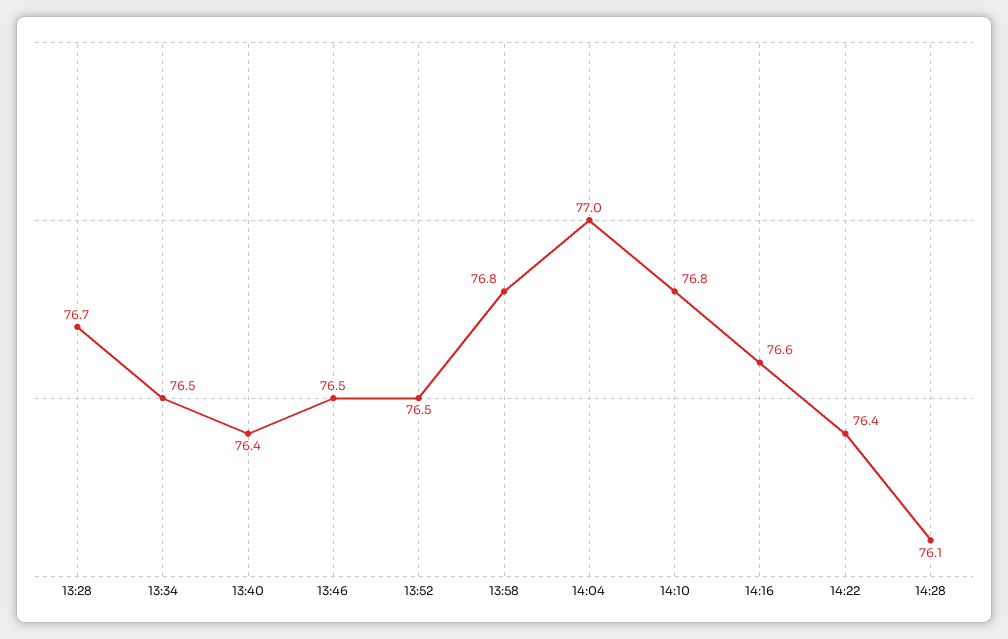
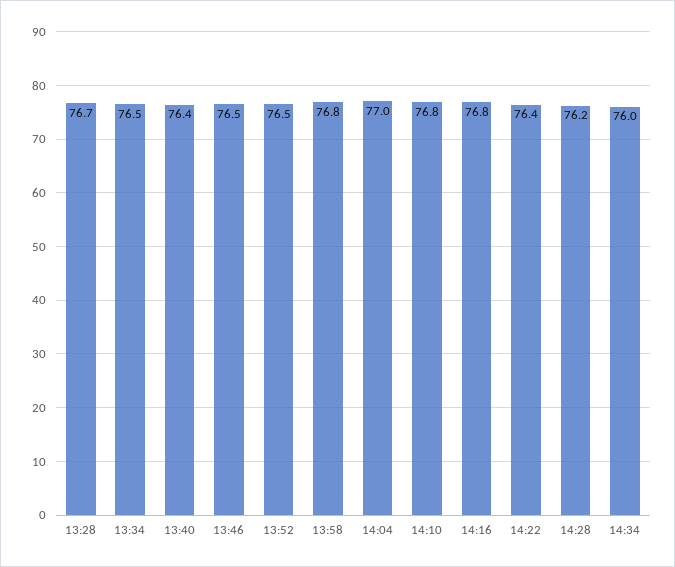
14:16: 76.6 -> 76.8
14:28: 76.1 -> 76.2
14:34: none -> 76

